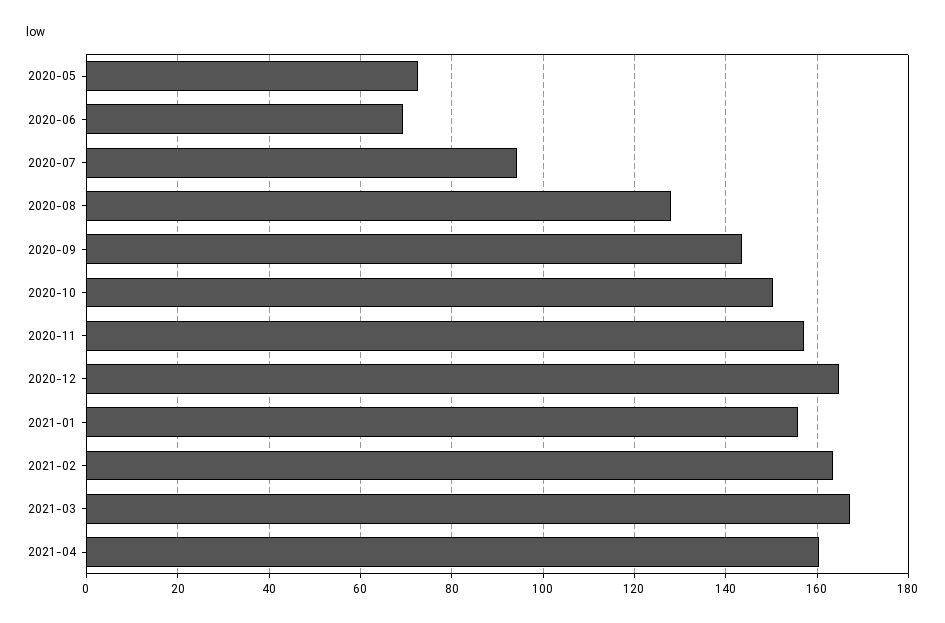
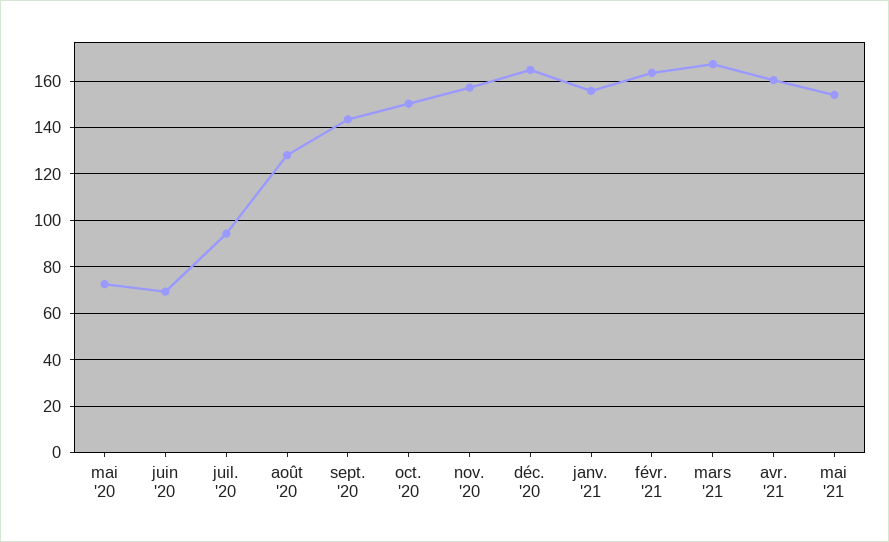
mai '21: none -> 155

